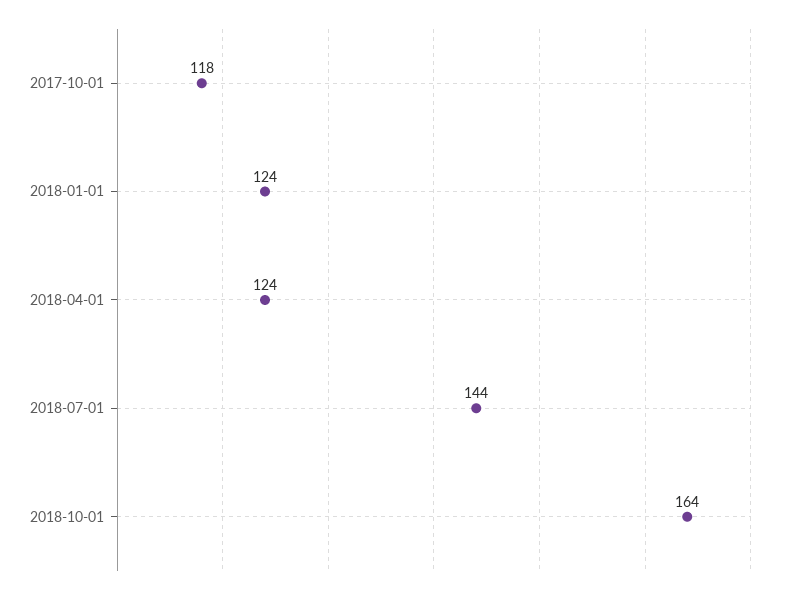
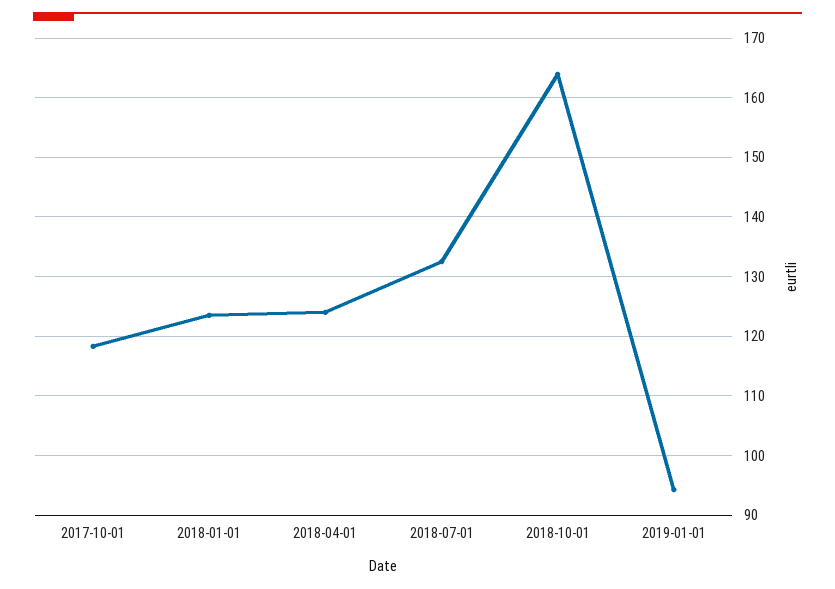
2018-07-01: 144 -> 132
2019-01-01: none -> 94

